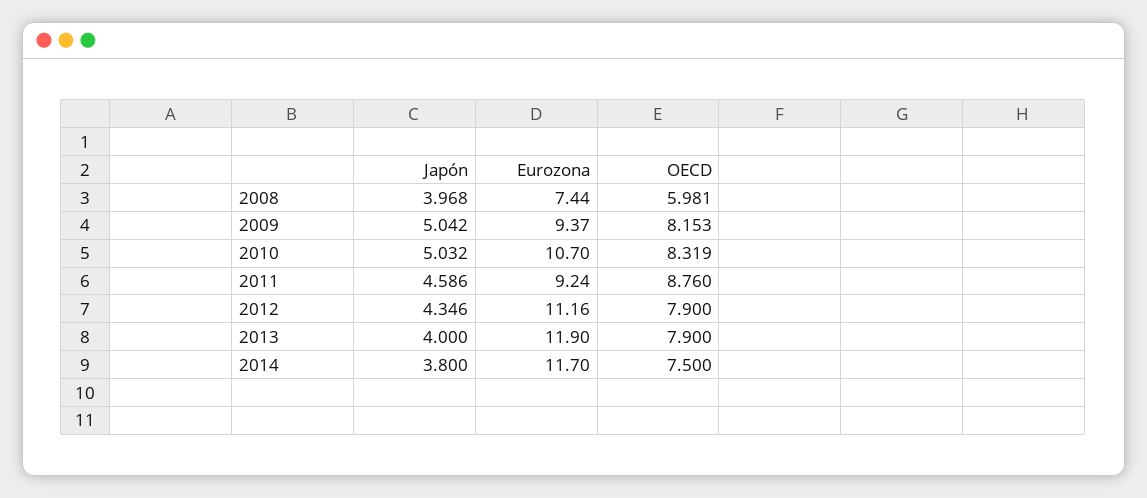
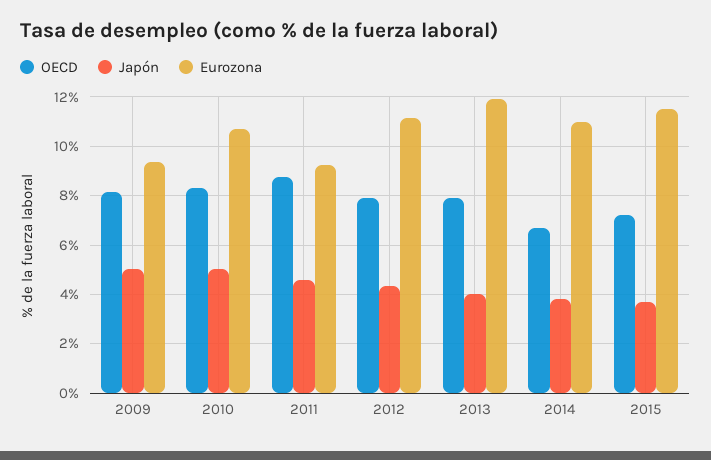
Japón, 2008: 3.968 -> none
Eurozona, 2008: 7.44 -> none
OECD, 2008: 5.981 -> none
Eurozona, 2014: 11.7 -> 11
OECD, 2014: 7.5 -> 6.75
OECD, 2015: none -> 7.25
Japón, 2015: none -> 3.75
Eurozona, 2015: none -> 11.5

